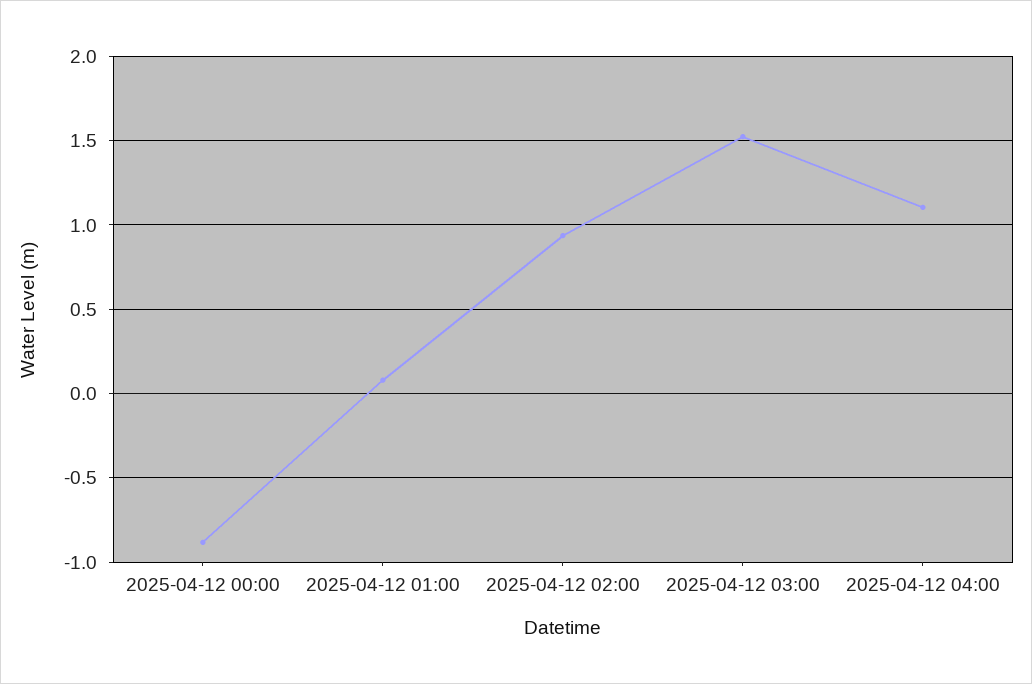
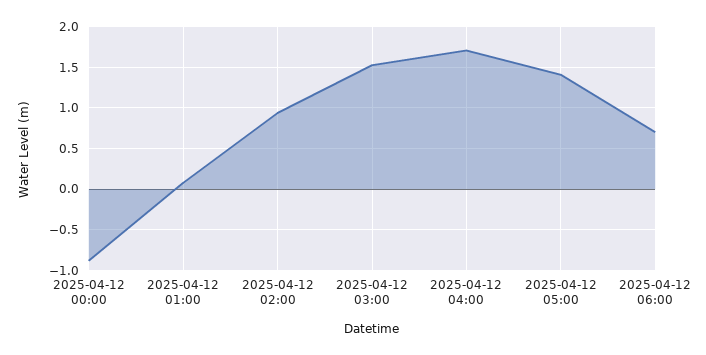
2025-04-12 04:00: 1.1 -> 1.7
2025-04-12 05:00: none -> 1.4
2025-04-12 06:00: none -> 0.7

